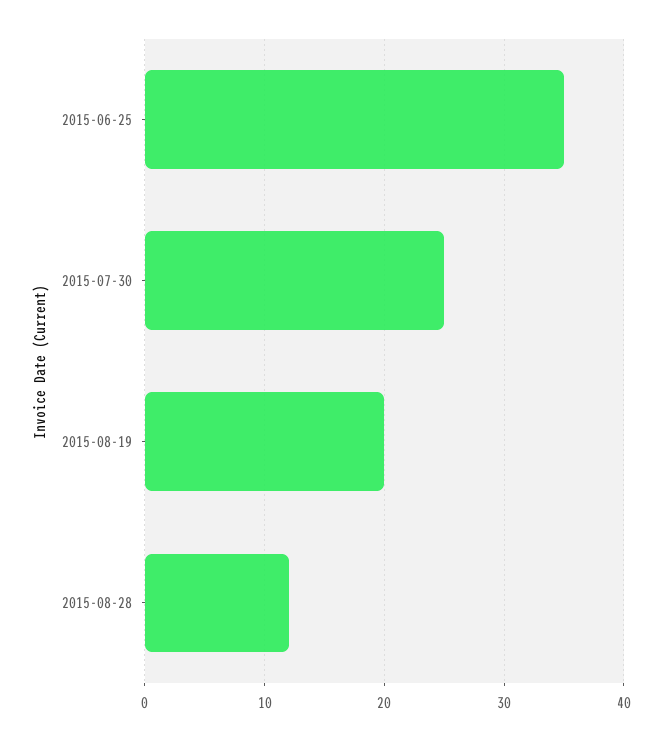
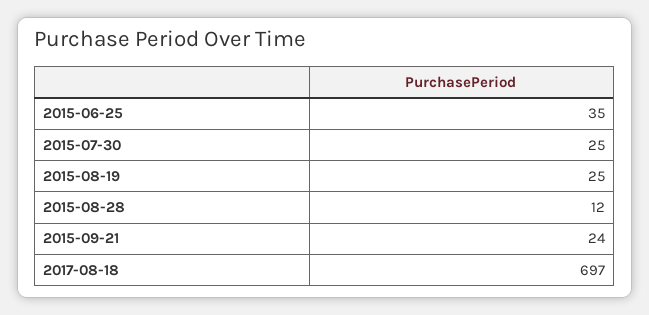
2015-08-19: 20 -> 25
2015-09-21: none -> 24
2017-08-18: none -> 697

